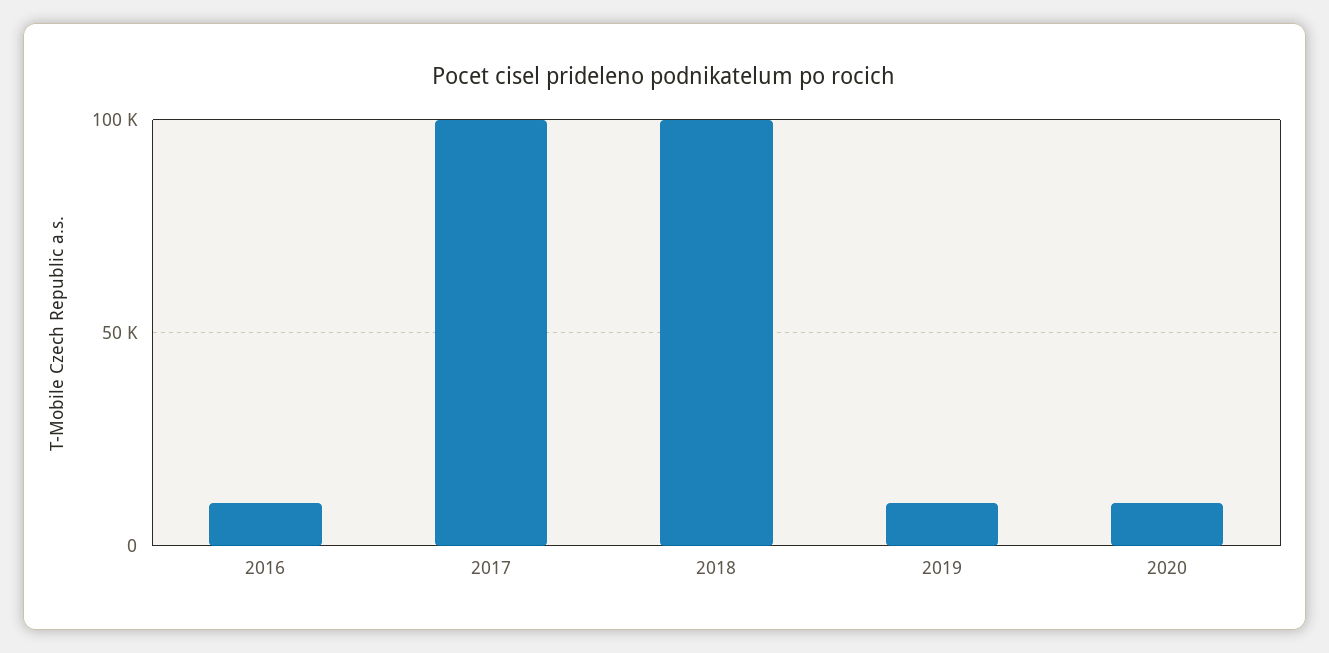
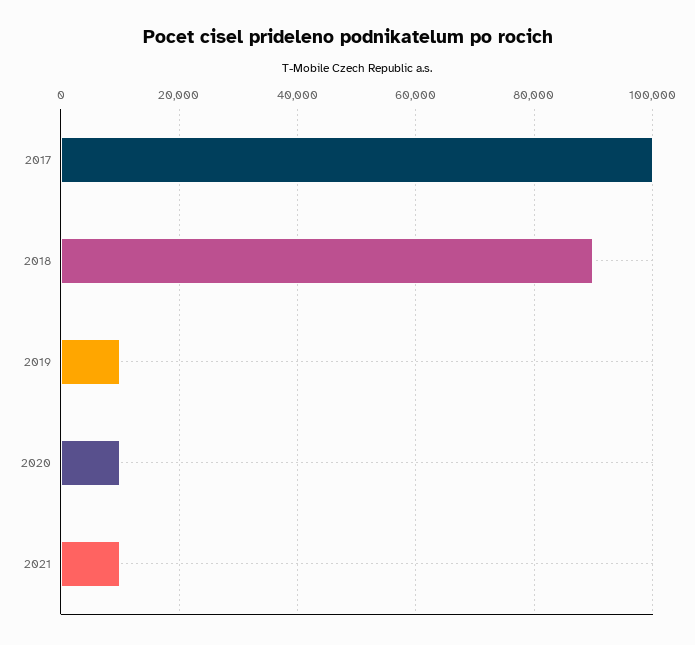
2016: 10000 -> none
2018: 100000 -> 90000
2021: none -> 10000

